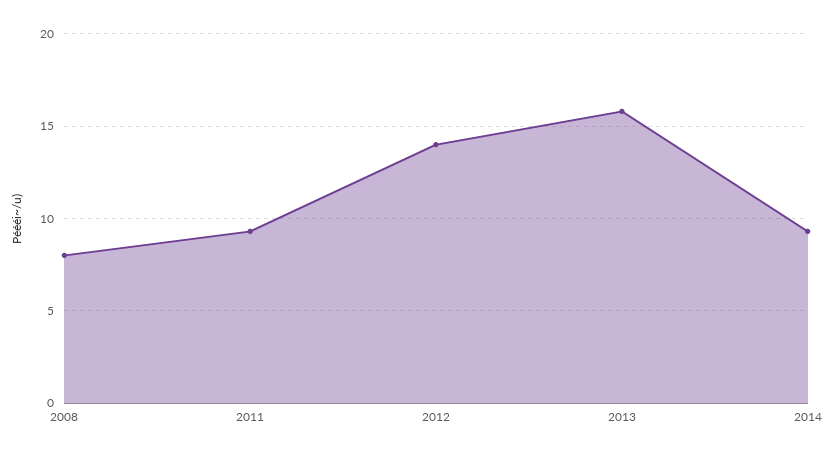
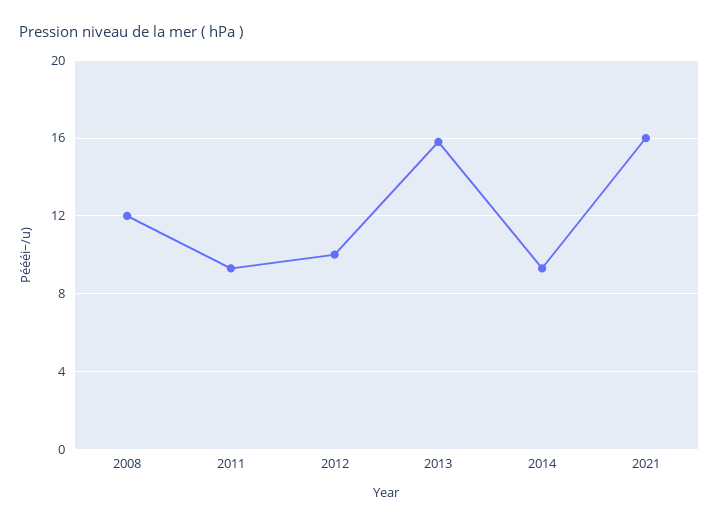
2008: 8 -> 12
2012: 14 -> 10
2021: none -> 16

